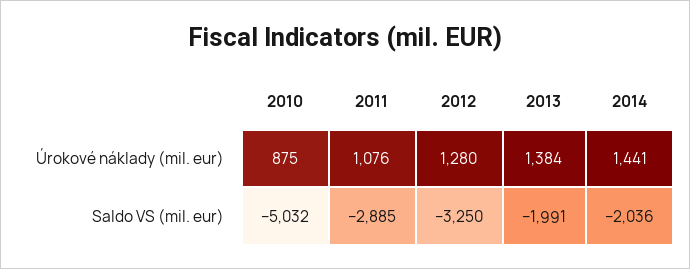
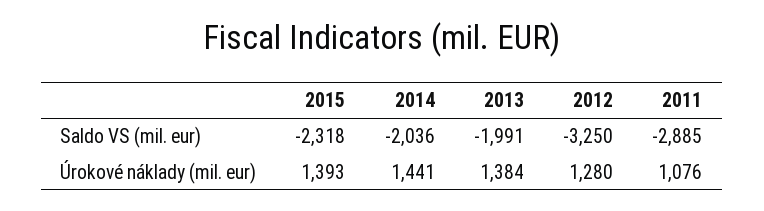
2010, Úrokové náklady (mil. eur): 875 -> none
2010, Saldo VS (mil. eur): -5032 -> none
2015, Saldo VS (mil. eur): none -> -2318
2015, Úrokové náklady (mil. eur): none -> 1393

